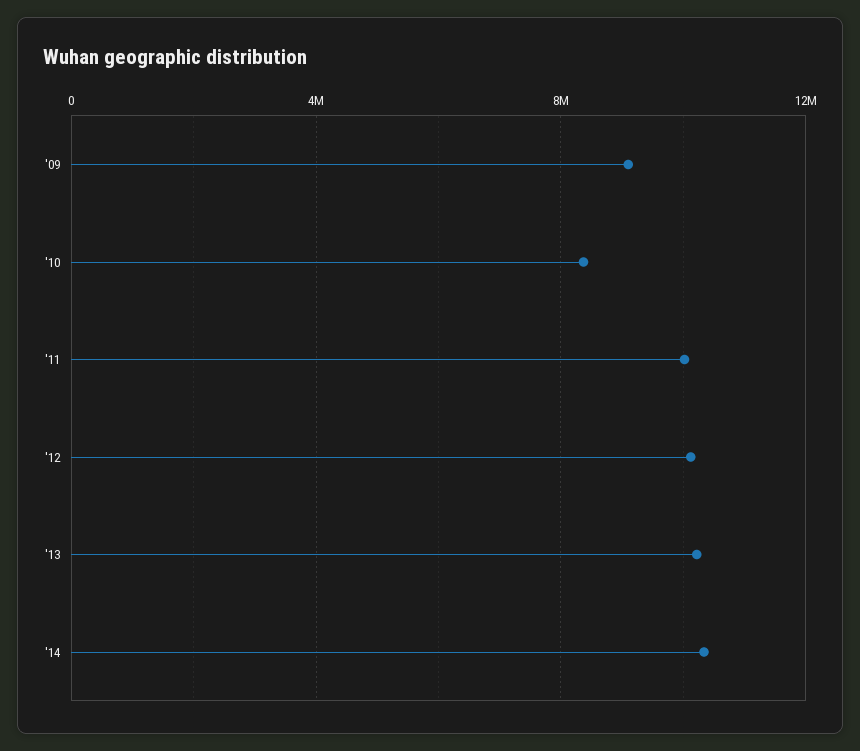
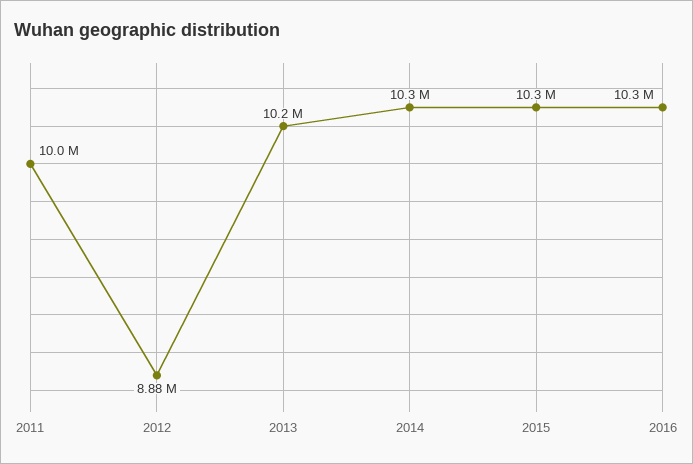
'09: 9000000 -> none
'10: 8500000 -> none
'12: 10000000 -> 8880000
2015: none -> 10300000
2016: none -> 10300000

